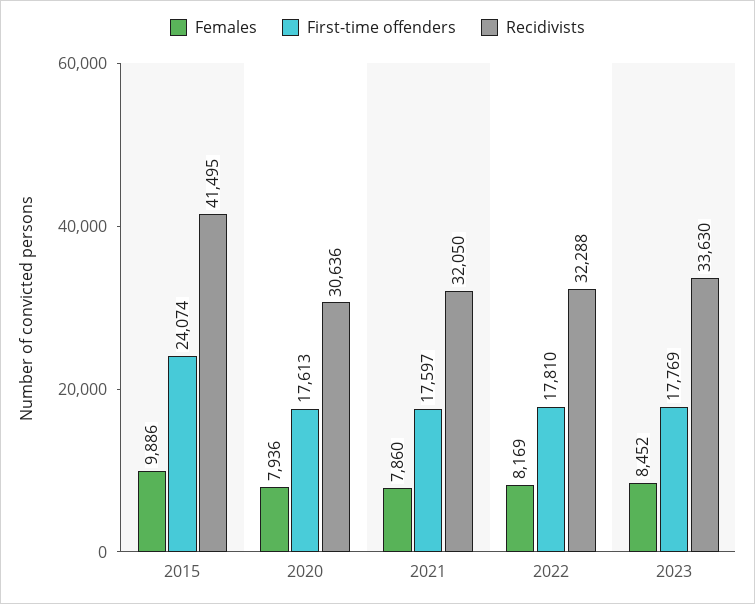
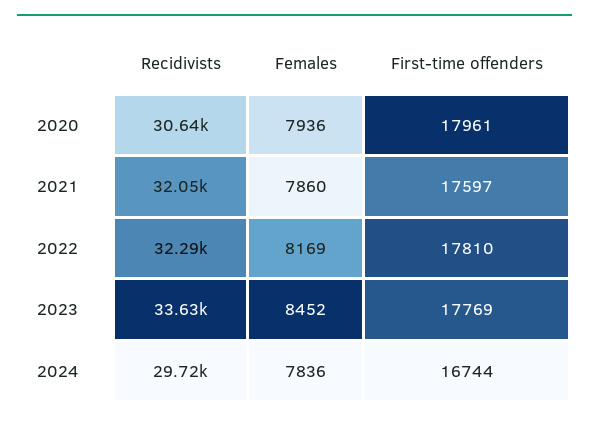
Females, 2015: 9886 -> none
First-time offenders, 2015: 24074 -> none
Recidivists, 2015: 41495 -> none
First-time offenders, 2020: 17613 -> 17961
Recidivists, 2024: none -> 29720
Females, 2024: none -> 7836
First-time offenders, 2024: none -> 16744

